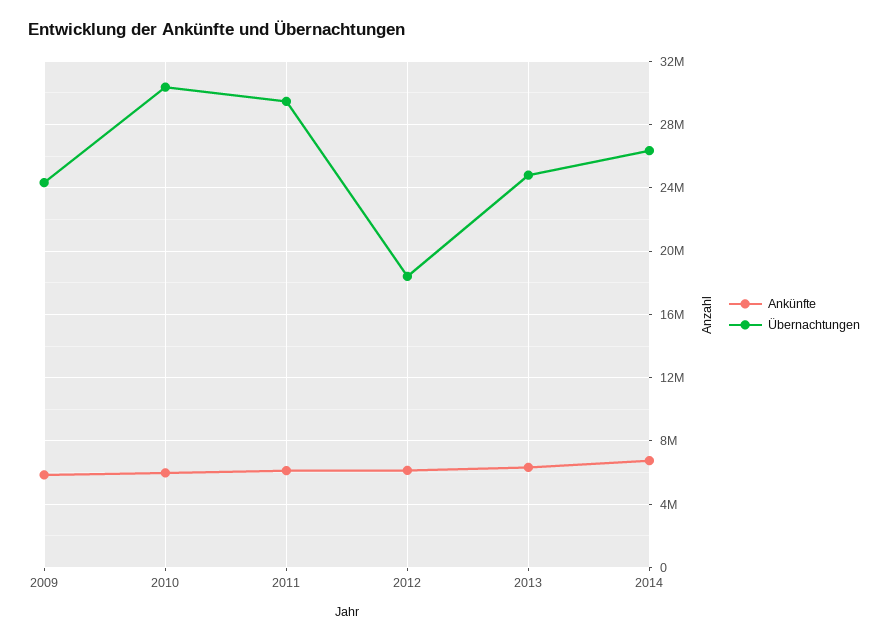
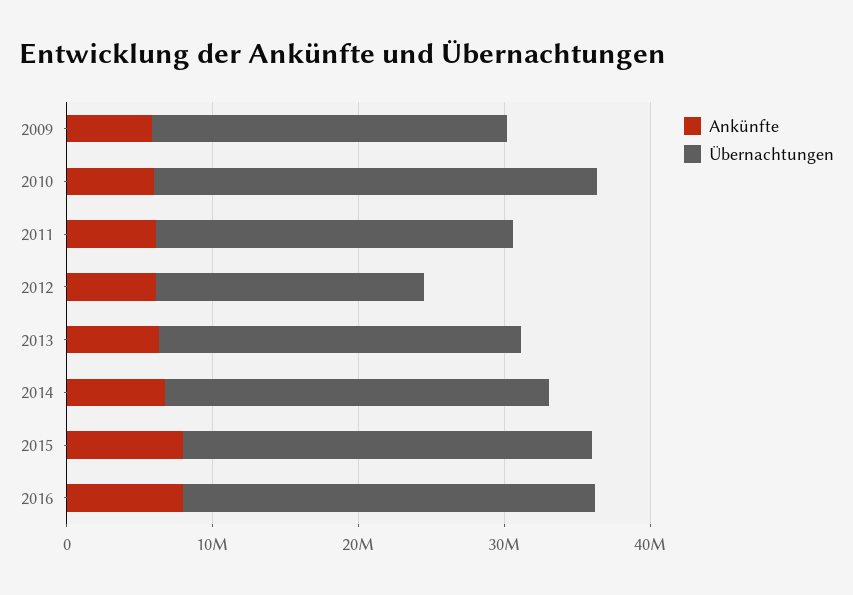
Übernachtungen, 2011: 29500000 -> 24000000
Ankünfte, 2015: none -> 8000000
Übernachtungen, 2015: none -> 28000000
Ankünfte, 2016: none -> 8000000
Übernachtungen, 2016: none -> 28000000

